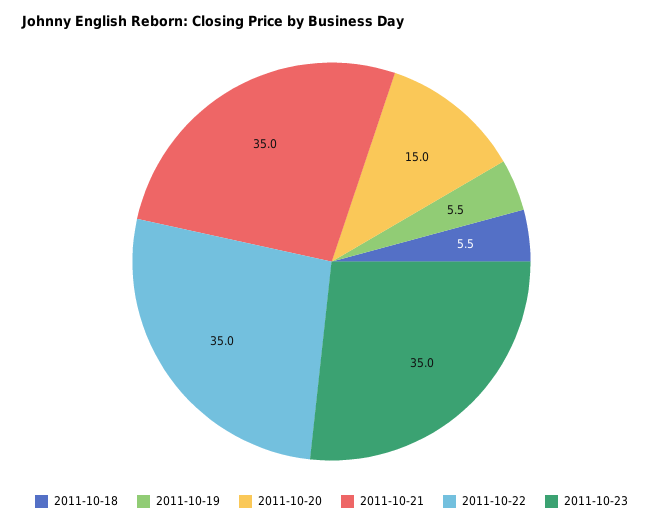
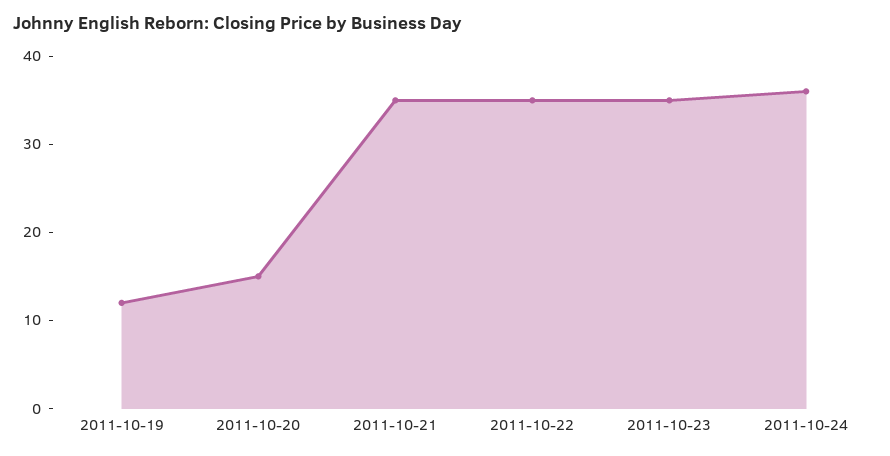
2011-10-18: 5.5 -> none
2011-10-19: 5.5 -> 12
2011-10-24: none -> 36

